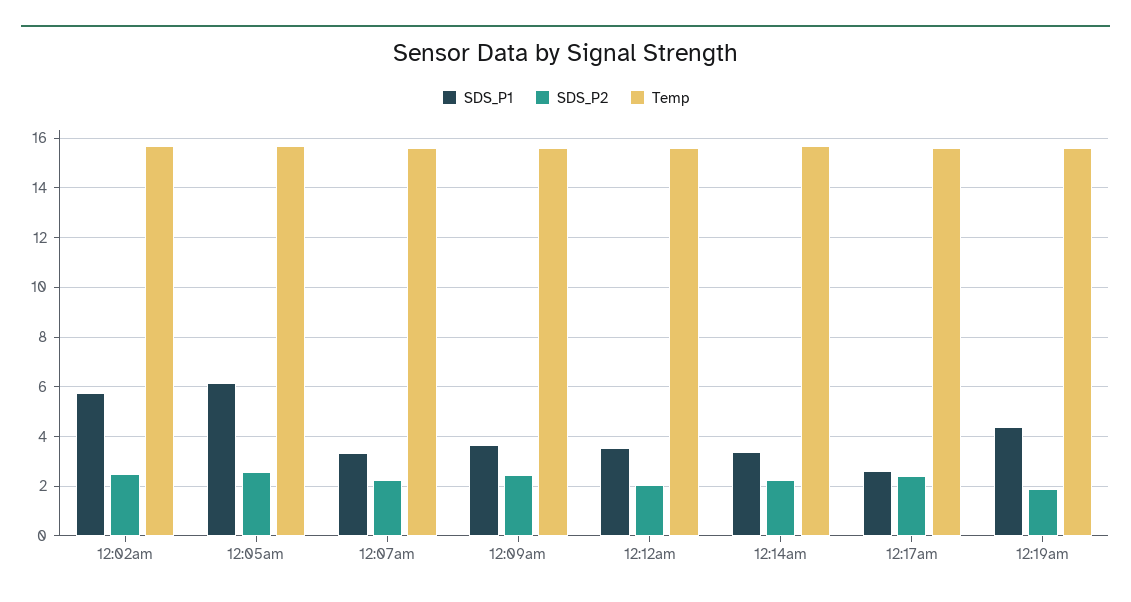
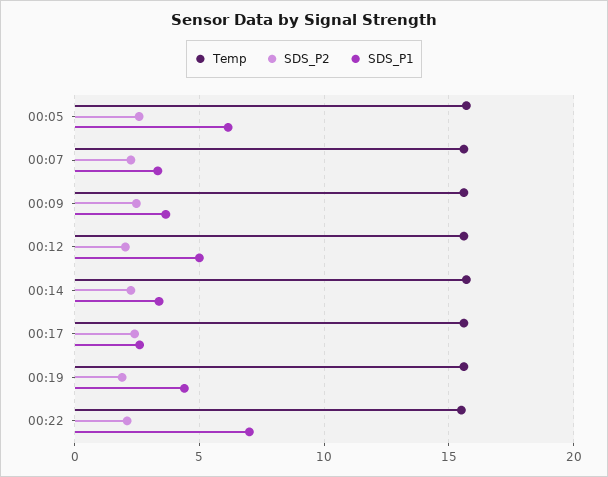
SDS_P1, 12:02am: 5.75 -> none
SDS_P2, 12:02am: 2.5 -> none
Temp, 12:02am: 15.75 -> none
SDS_P1, 12:12am: 3.5 -> 5
Temp, 00:22: none -> 15.5
SDS_P2, 00:22: none -> 2
SDS_P1, 00:22: none -> 7

